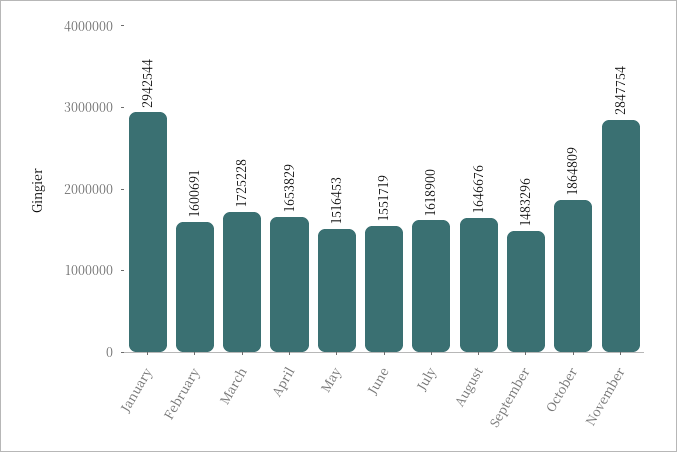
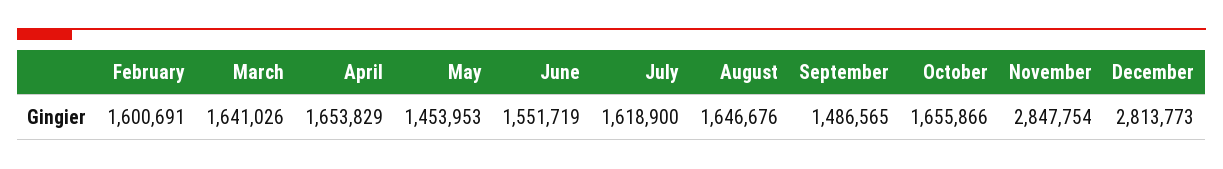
January: 2942544 -> none
March: 1725228 -> 1641026
May: 1516453 -> 1453953
September: 1483296 -> 1486565
October: 1864809 -> 1655866
December: none -> 2813773

